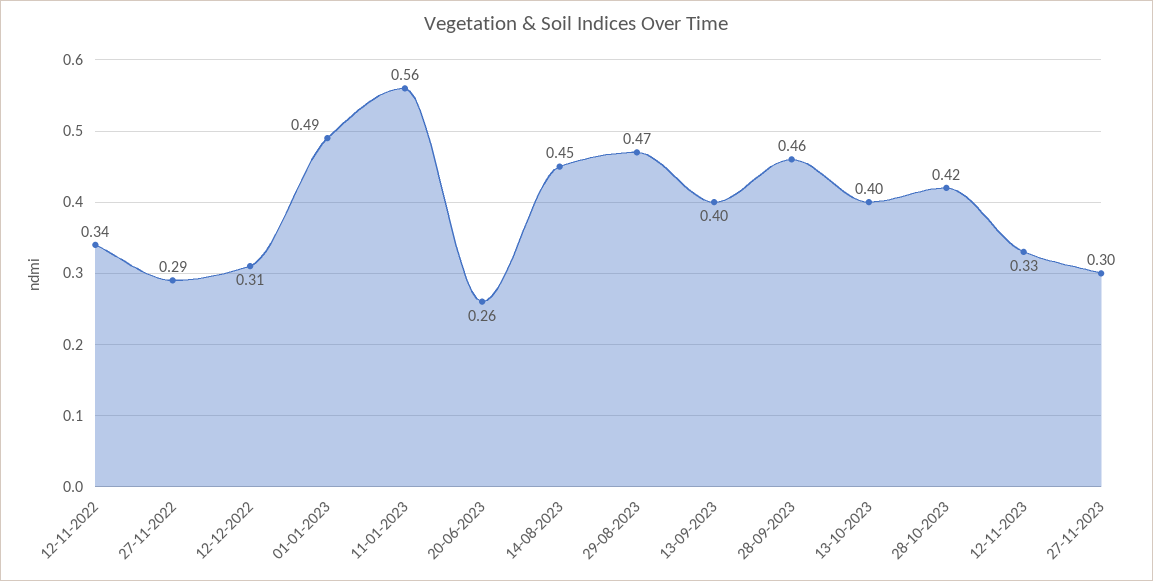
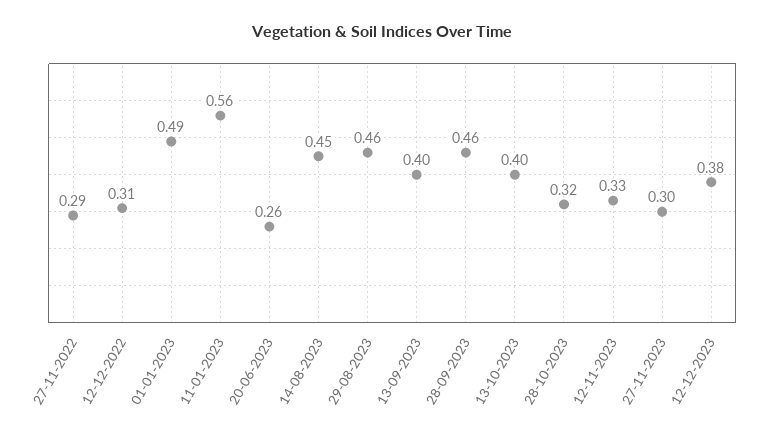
12-11-2022: 0.34 -> none
29-08-2023: 0.47 -> 0.46
28-10-2023: 0.42 -> 0.32
12-12-2023: none -> 0.38

